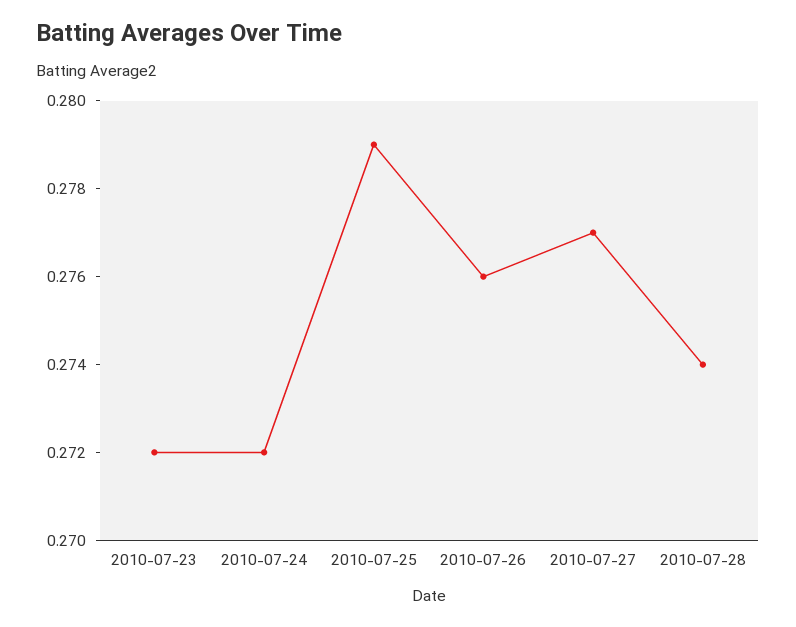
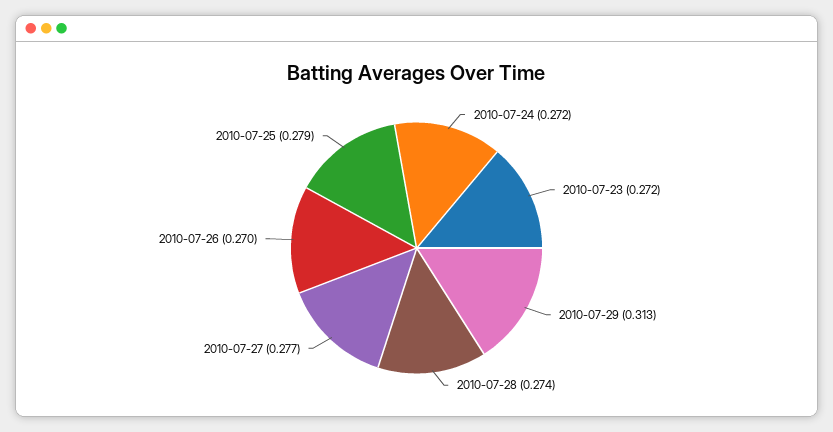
2010-07-26: 0.276 -> 0.27
2010-07-29: none -> 0.313

